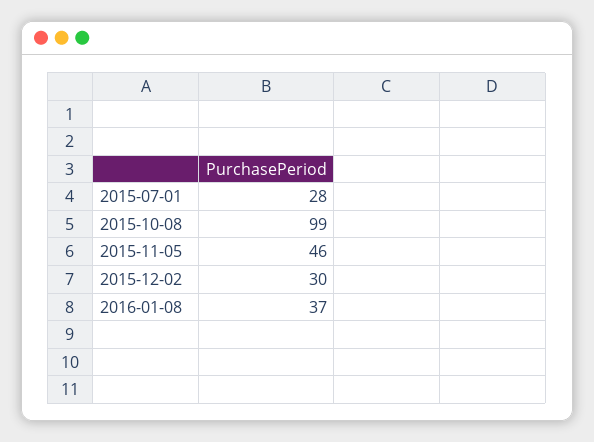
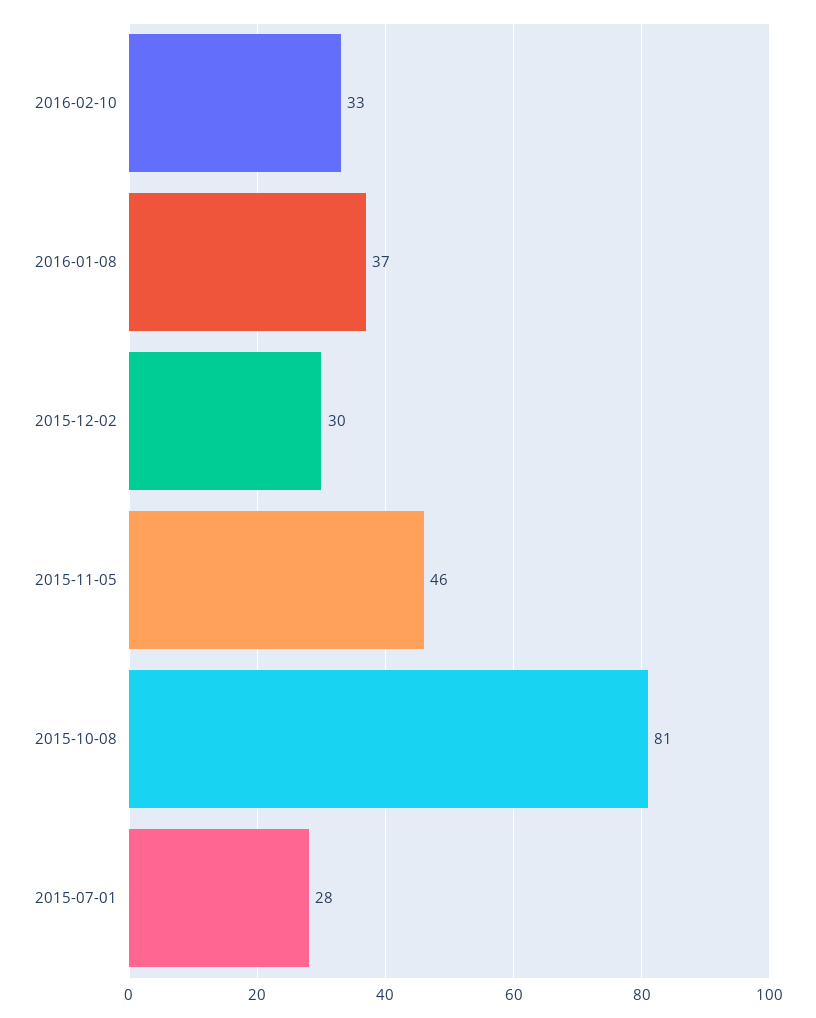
2015-10-08: 99 -> 81
2016-02-10: none -> 33

